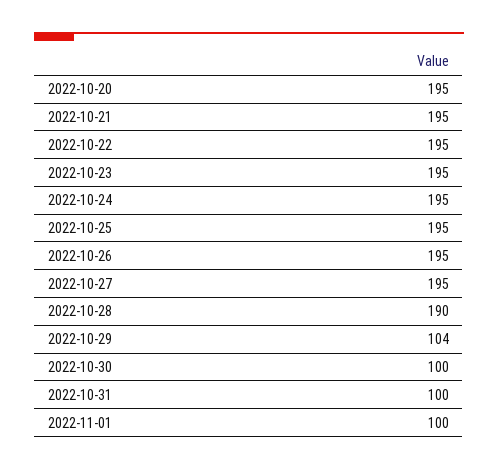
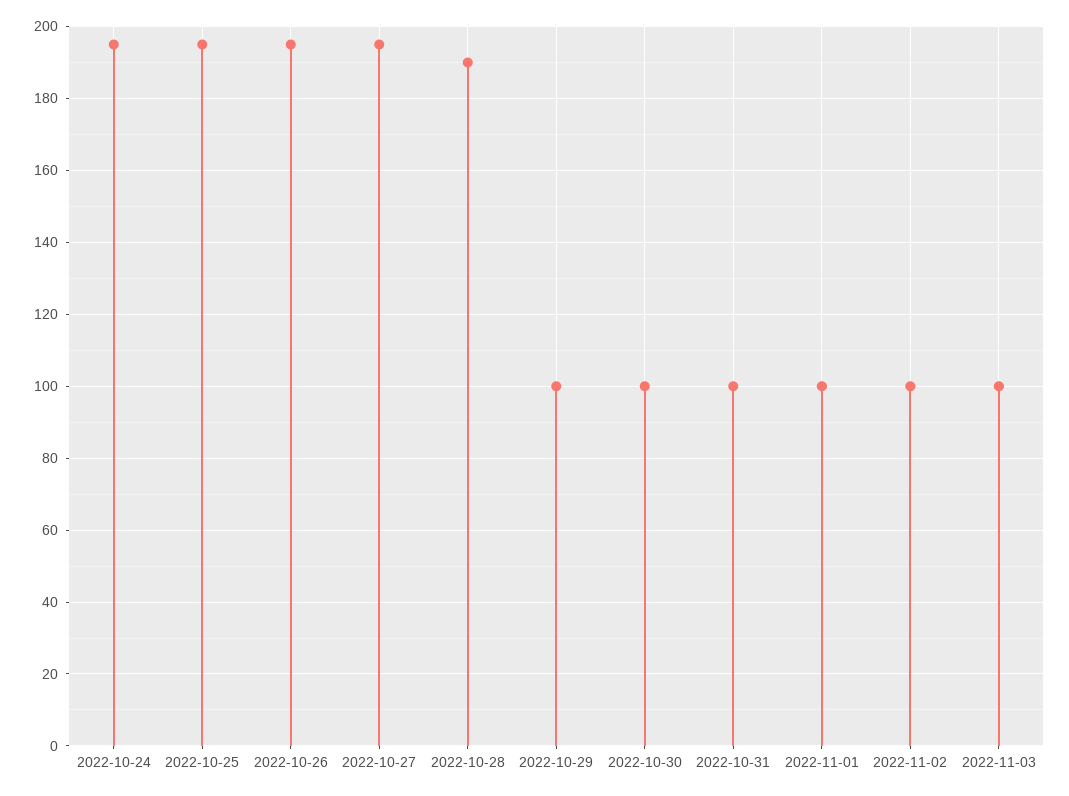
2022-10-20: 195 -> none
2022-10-21: 195 -> none
2022-10-22: 195 -> none
2022-10-23: 195 -> none
2022-10-29: 104 -> 100
2022-11-02: none -> 100
2022-11-03: none -> 100

